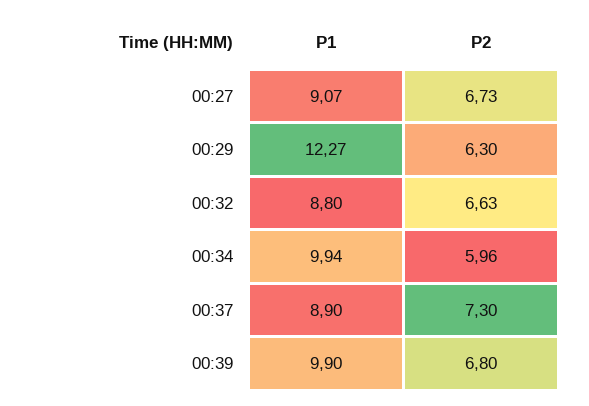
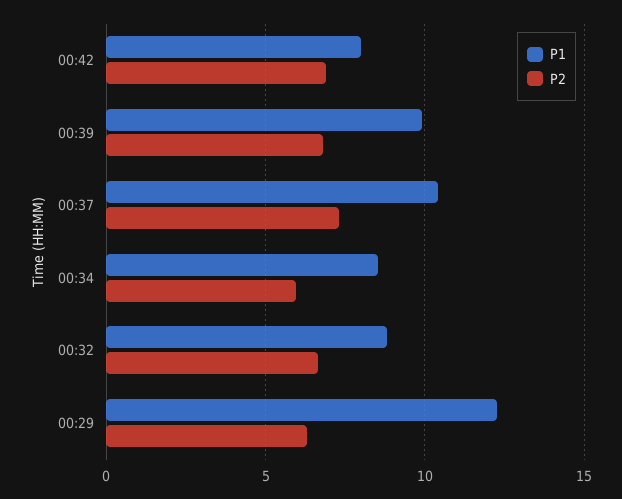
P1, 00:27: 9.07 -> none
P2, 00:27: 6.73 -> none
P1, 00:34: 9.94 -> 8.5
P1, 00:37: 8.9 -> 10.5
P1, 00:42: none -> 8
P2, 00:42: none -> 7

